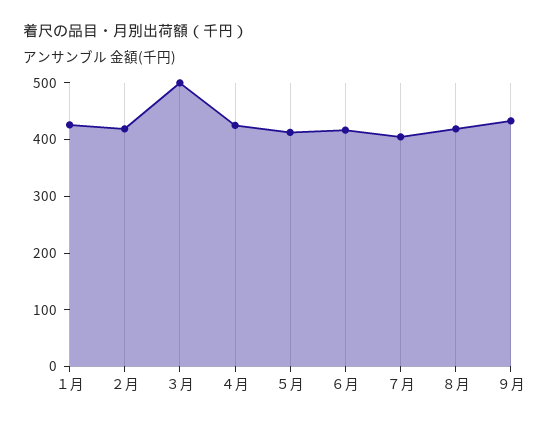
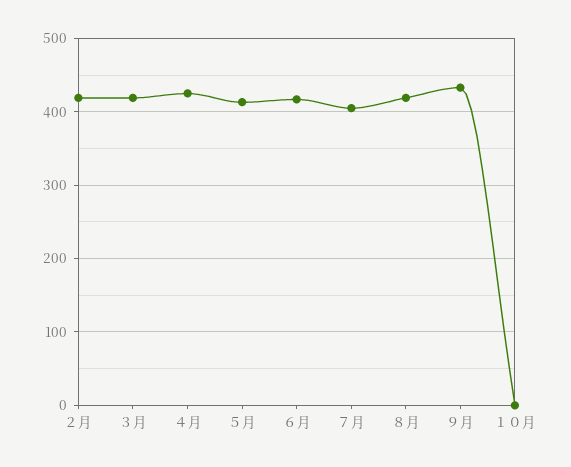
１月: 420 -> none
３月: 500 -> 420
１０月: none -> 0

